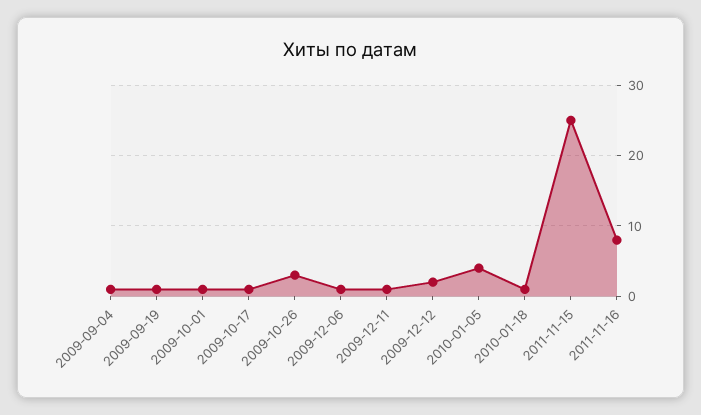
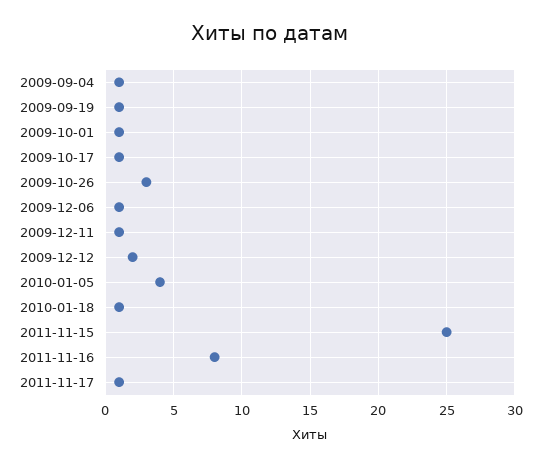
2011-11-17: none -> 1

